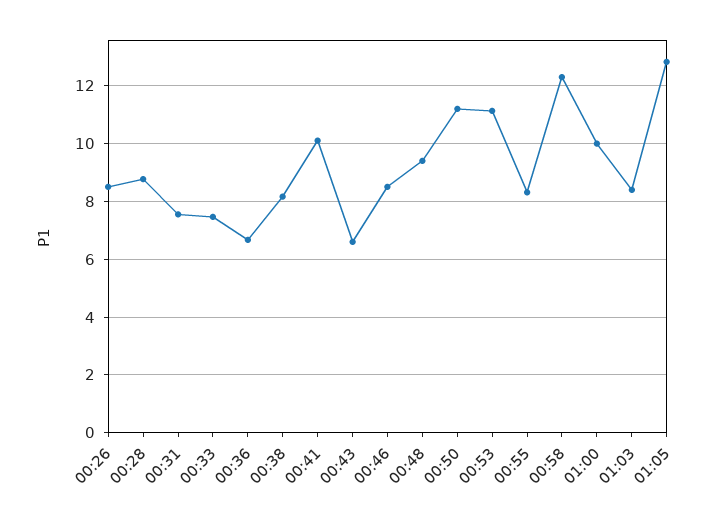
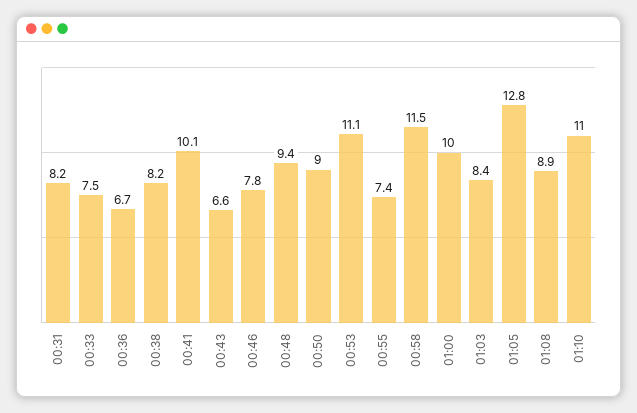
00:26: 8.5 -> none
00:28: 8.75 -> none
00:31: 7.5 -> 8.2
00:46: 8.5 -> 7.8
00:50: 11.25 -> 9
00:55: 8.25 -> 7.4
00:58: 12.25 -> 11.5
01:08: none -> 8.9
01:10: none -> 11

